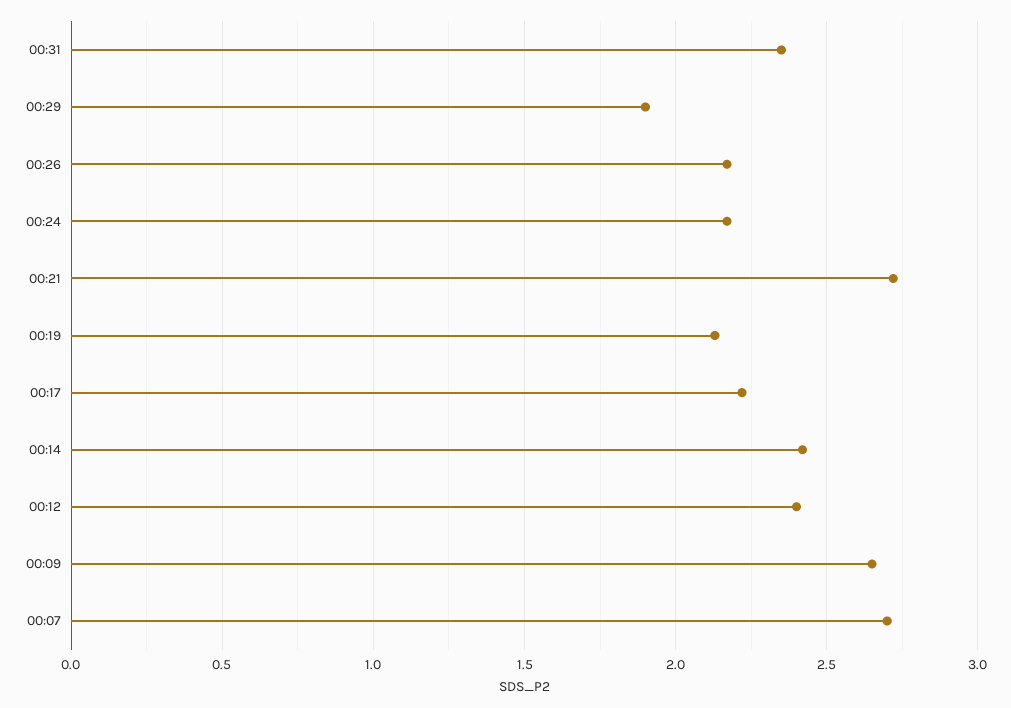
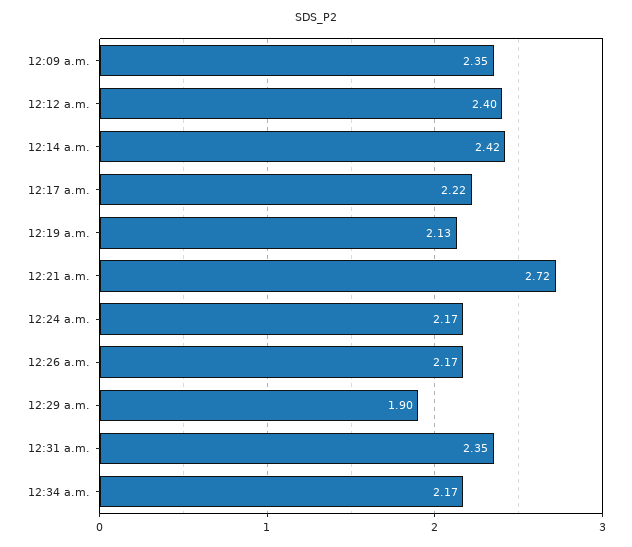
00:09: 2.65 -> 2.35
00:07: 2.7 -> none
12:34 a.m.: none -> 2.17

